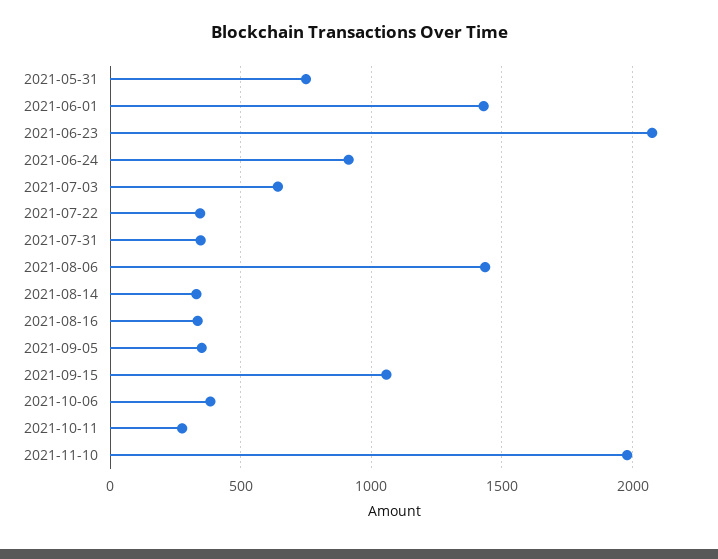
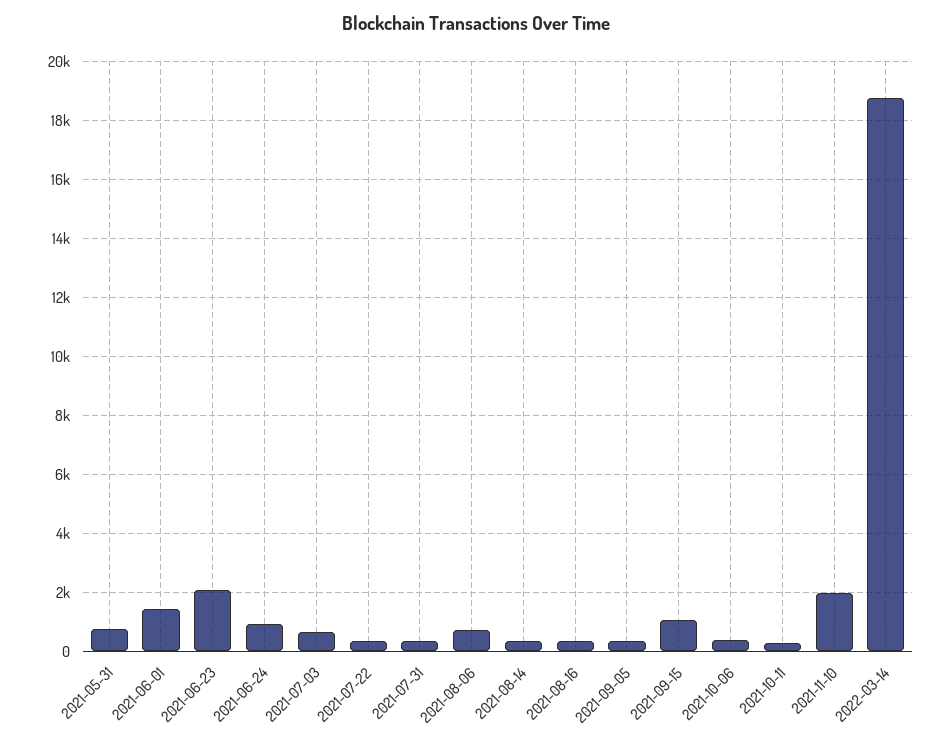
2021-08-06: 1450 -> 750
2022-03-14: none -> 18750

